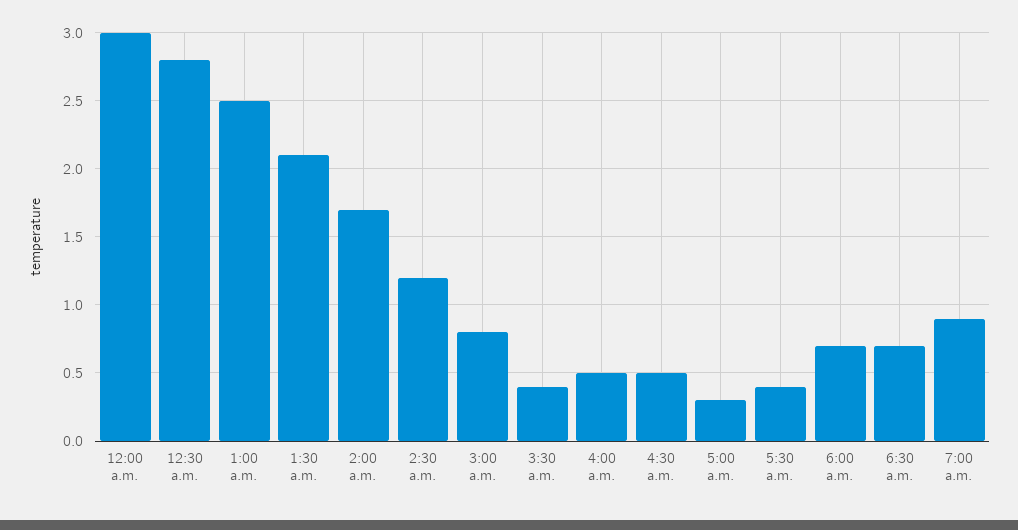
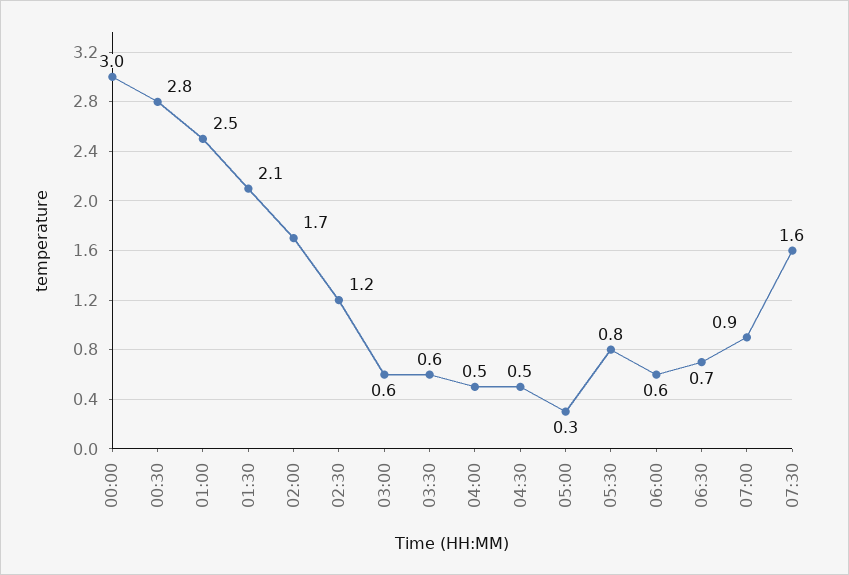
3:00 a.m.: 0.8 -> 0.6
3:30 a.m.: 0.4 -> 0.6
5:30 a.m.: 0.4 -> 0.8
6:00 a.m.: 0.7 -> 0.6
07:30: none -> 1.6

